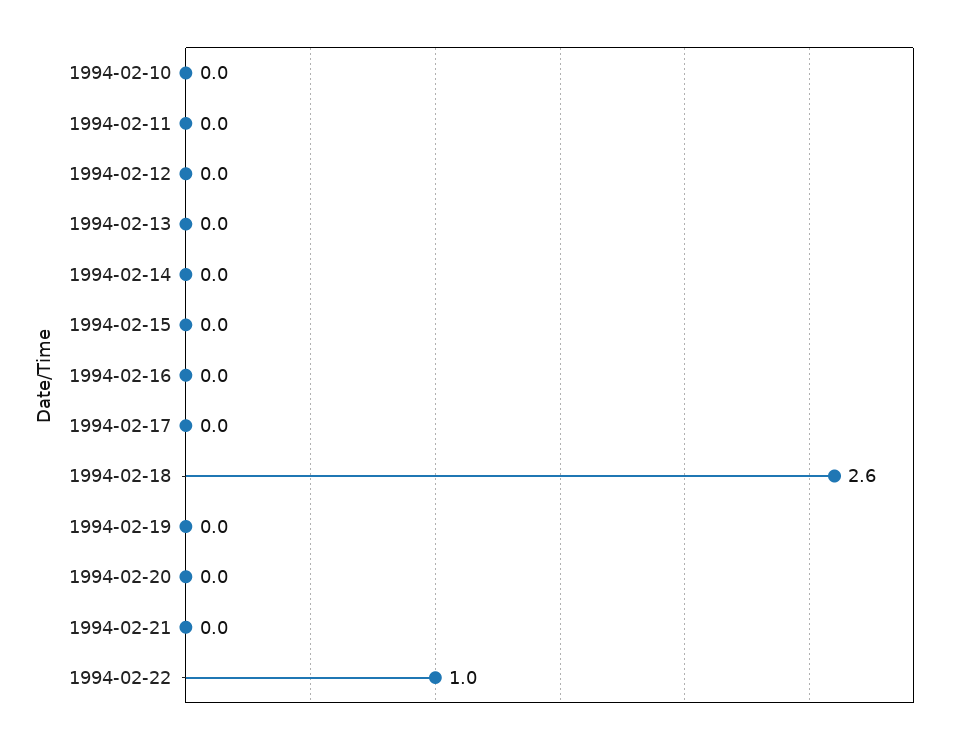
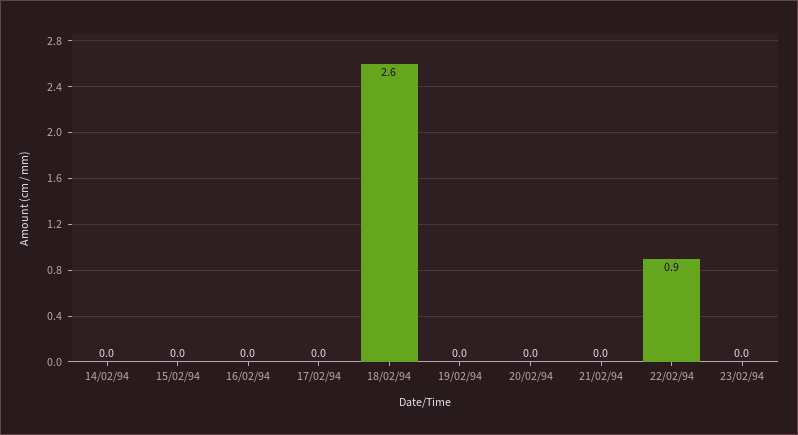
1994-02-10: 0 -> none
1994-02-11: 0 -> none
1994-02-12: 0 -> none
1994-02-13: 0 -> none
1994-02-22: 1 -> 0.9
23/02/94: none -> 0

